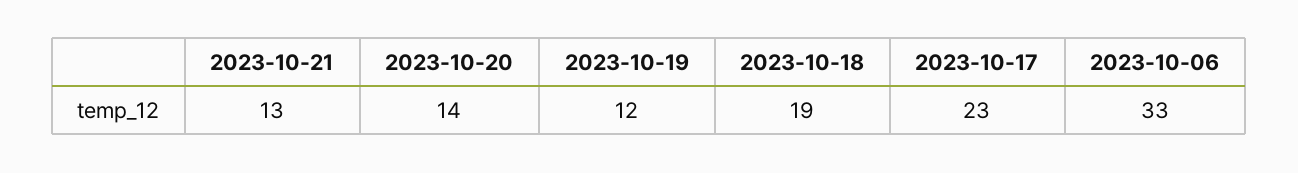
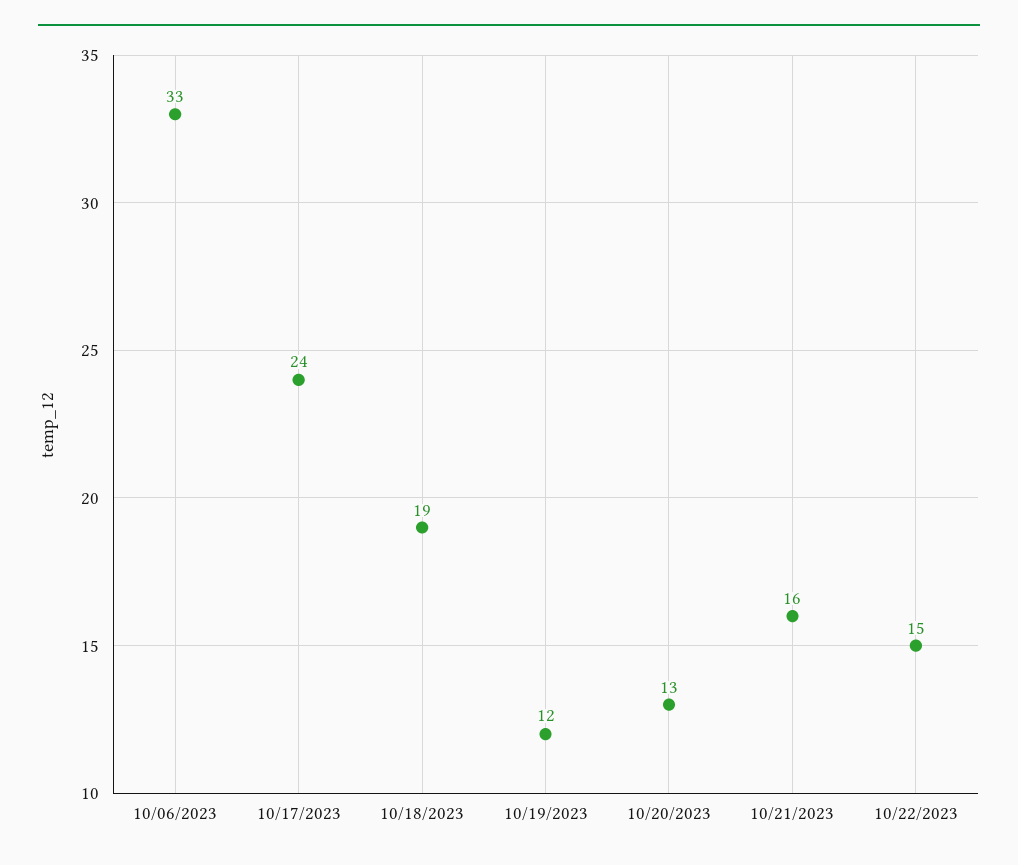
2023-10-21: 13 -> 16
2023-10-20: 14 -> 13
2023-10-17: 23 -> 24
10/22/2023: none -> 15

